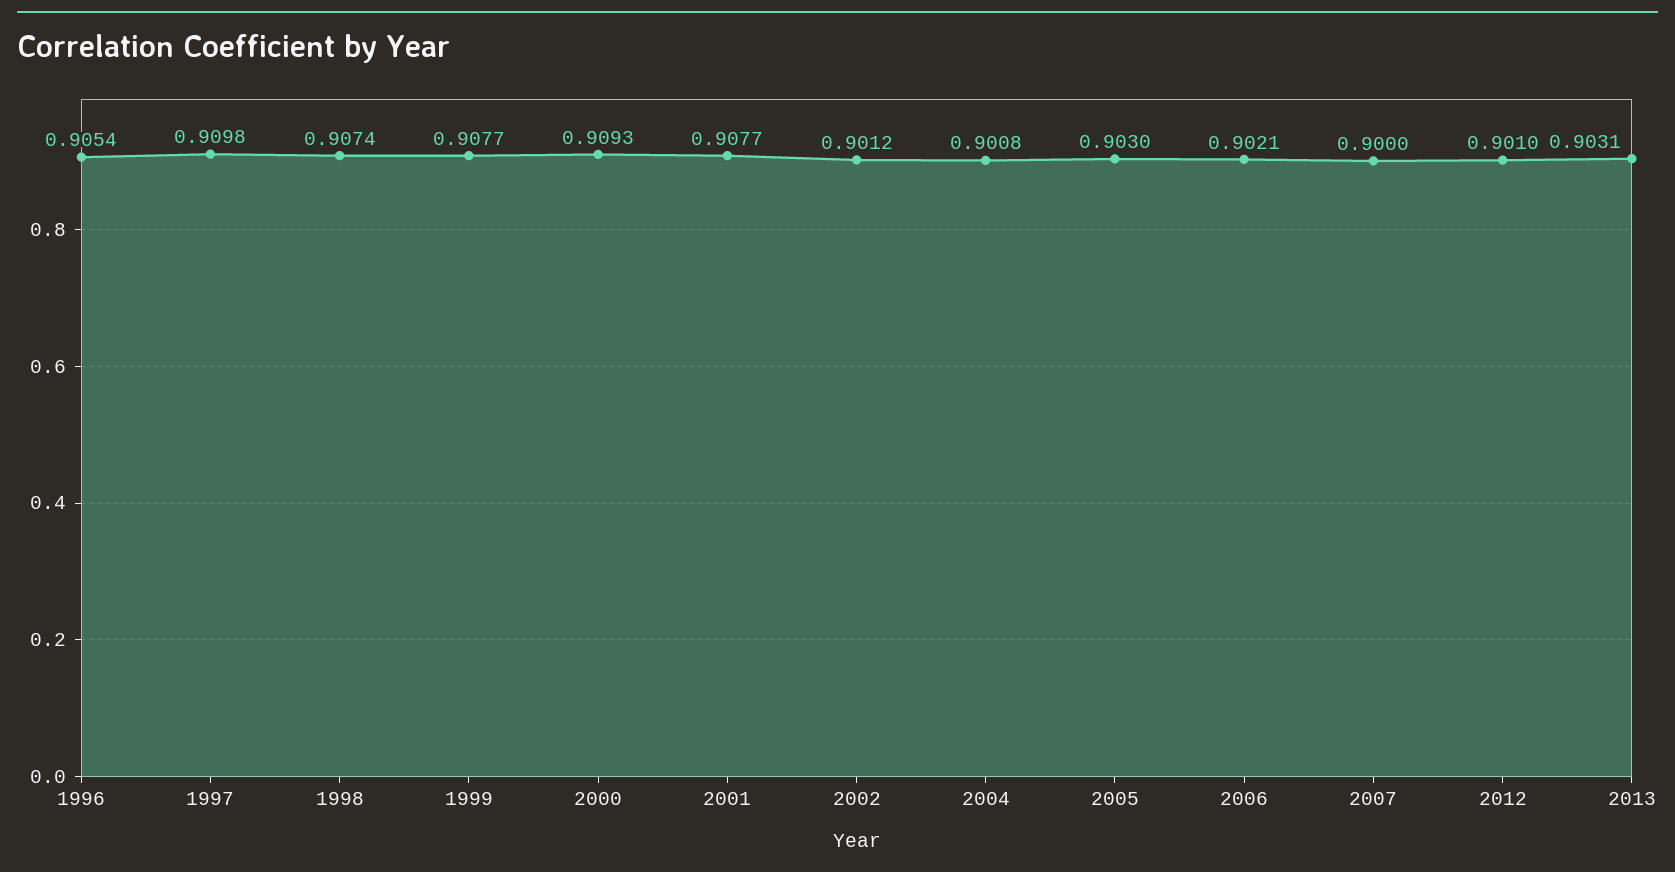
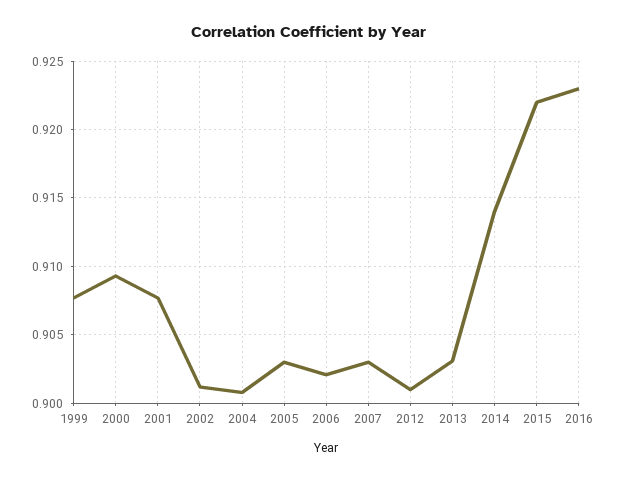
1996: 0.9054 -> none
1997: 0.9098 -> none
1998: 0.9074 -> none
2007: 0.9 -> 0.903
2014: none -> 0.914
2015: none -> 0.922
2016: none -> 0.923

